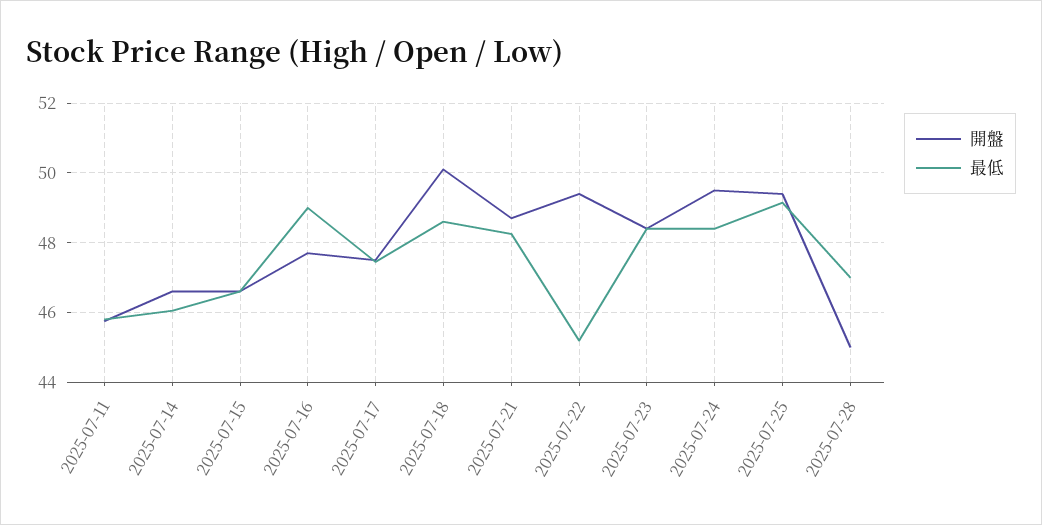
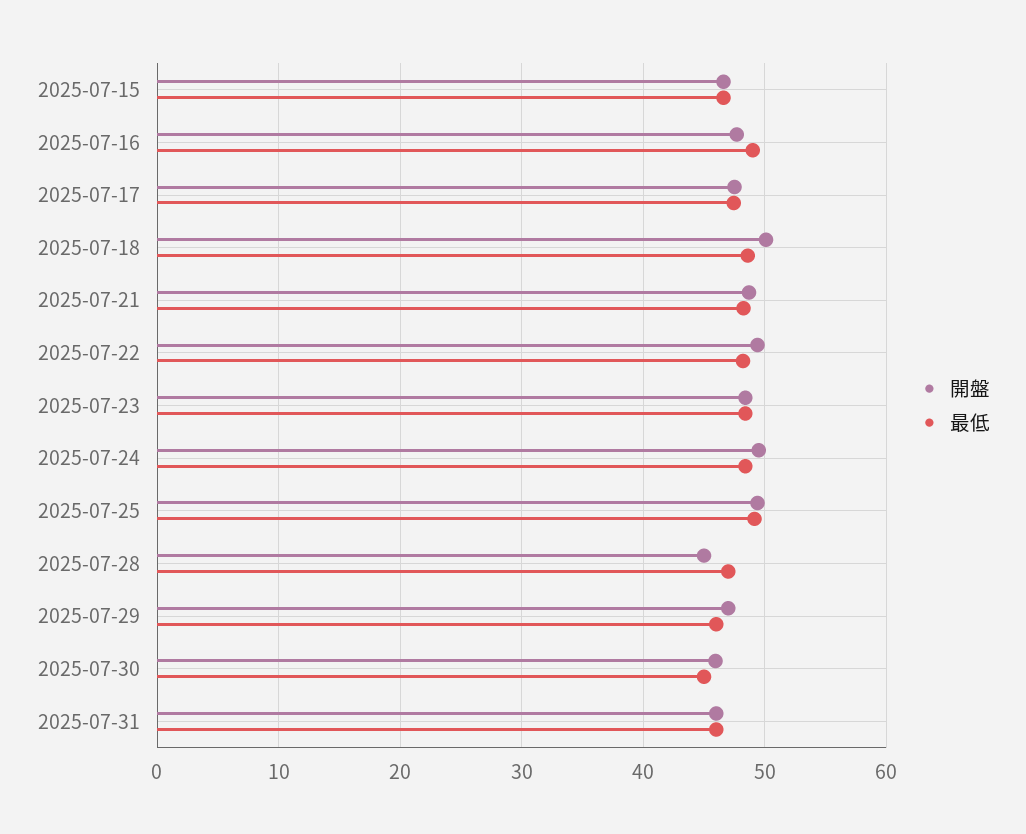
開盤, 2025-07-11: 45.8 -> none
最低, 2025-07-11: 45.8 -> none
開盤, 2025-07-14: 46.6 -> none
最低, 2025-07-14: 46 -> none
最低, 2025-07-22: 45.2 -> 48
開盤, 2025-07-29: none -> 47
最低, 2025-07-29: none -> 46
開盤, 2025-07-30: none -> 46
最低, 2025-07-30: none -> 45
開盤, 2025-07-31: none -> 46
最低, 2025-07-31: none -> 46

